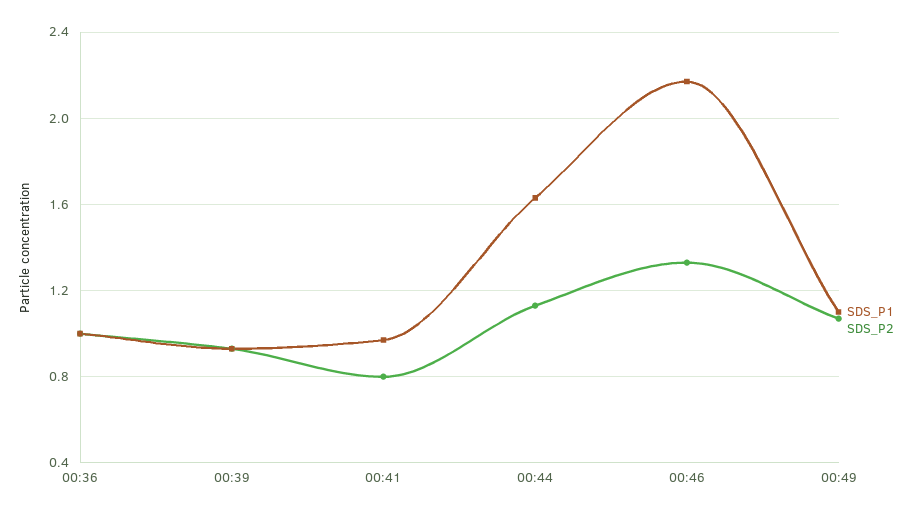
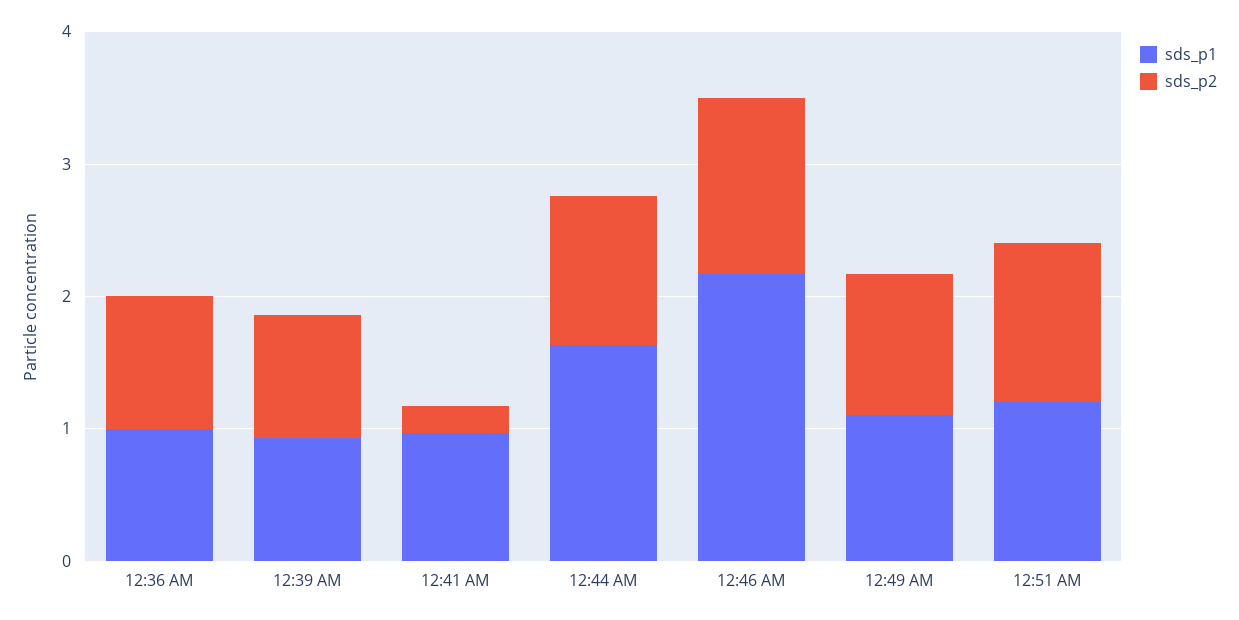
SDS_P2, 00:41: 0.8 -> 0.2
SDS_P1, 12:51 AM: none -> 1.2
SDS_P2, 12:51 AM: none -> 1.2

